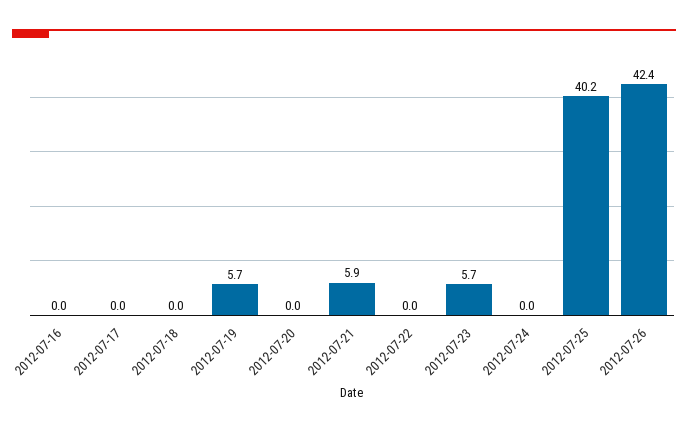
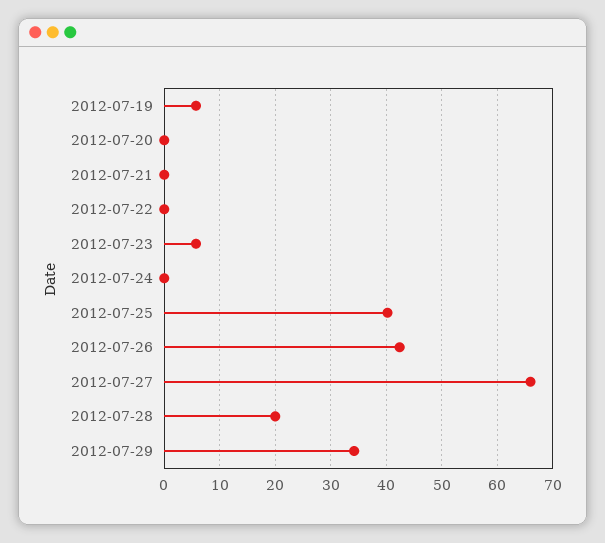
2012-07-16: 0 -> none
2012-07-17: 0 -> none
2012-07-18: 0 -> none
2012-07-21: 5.9 -> 0
2012-07-27: none -> 66
2012-07-28: none -> 20
2012-07-29: none -> 34

